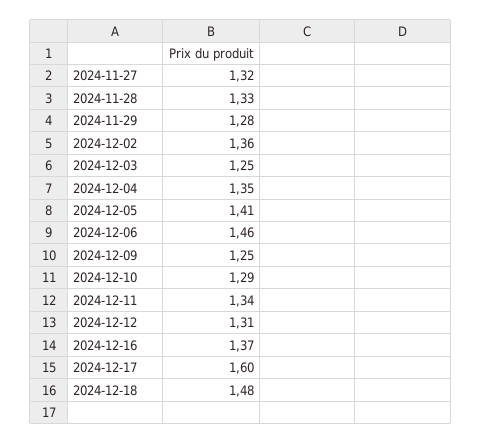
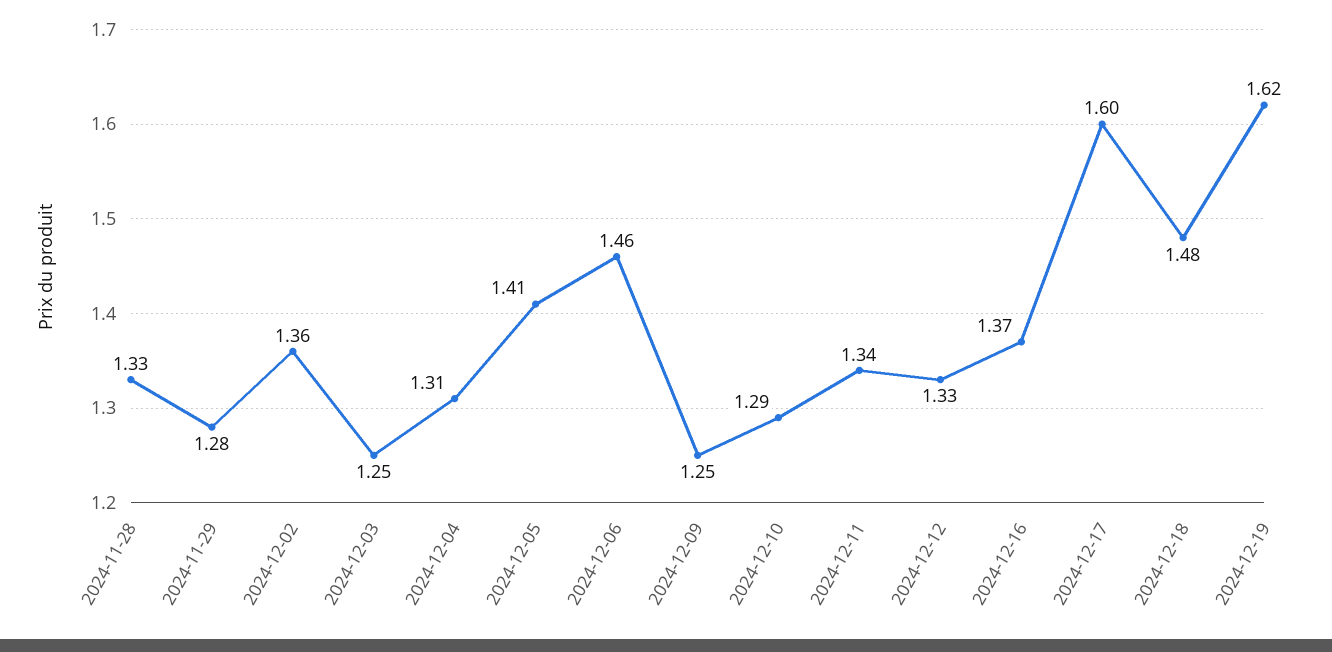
2024-11-27: 1.32 -> none
2024-12-04: 1.35 -> 1.31
2024-12-12: 1.31 -> 1.33
2024-12-19: none -> 1.62

